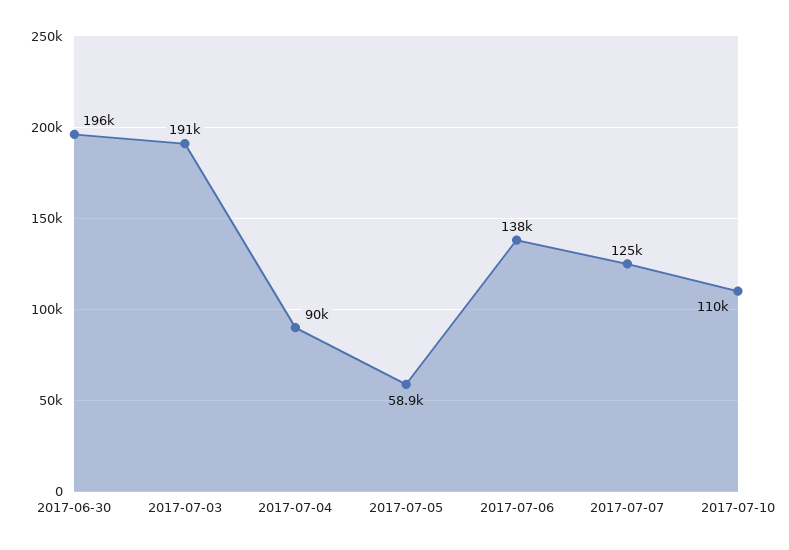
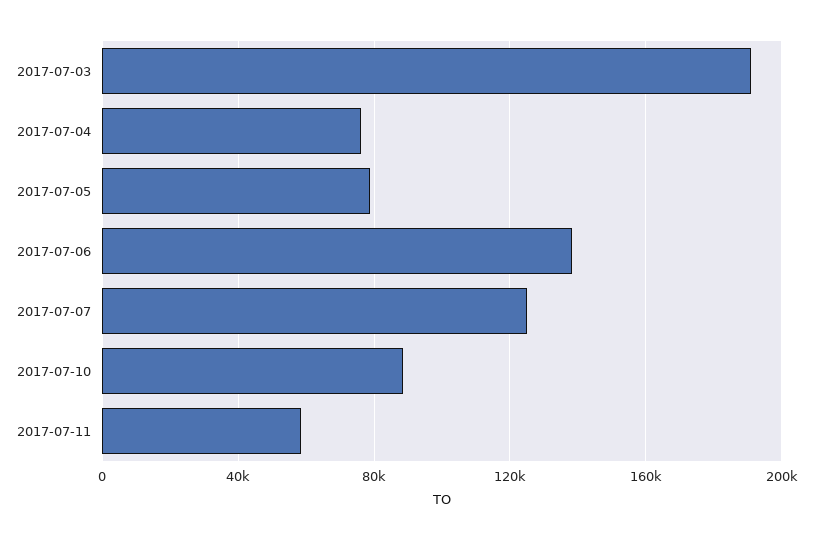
2017-06-30: 196000 -> none
2017-07-04: 90000 -> 75000
2017-07-05: 58900 -> 80000
2017-07-10: 110000 -> 90000
2017-07-11: none -> 60000

